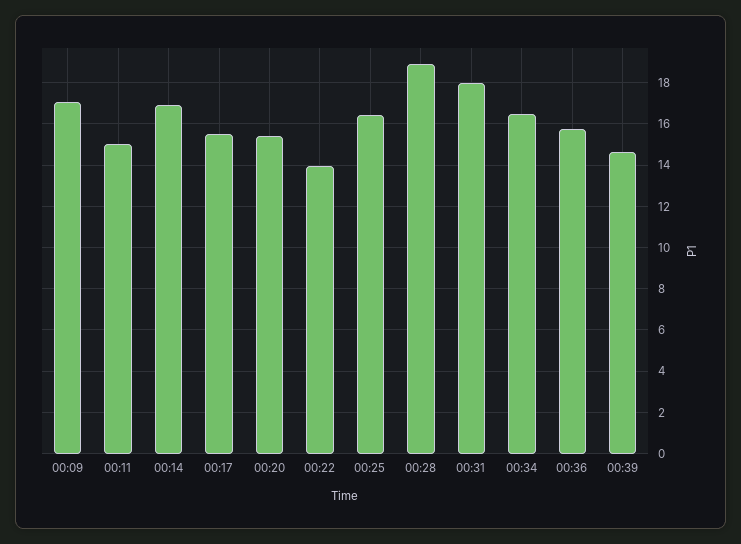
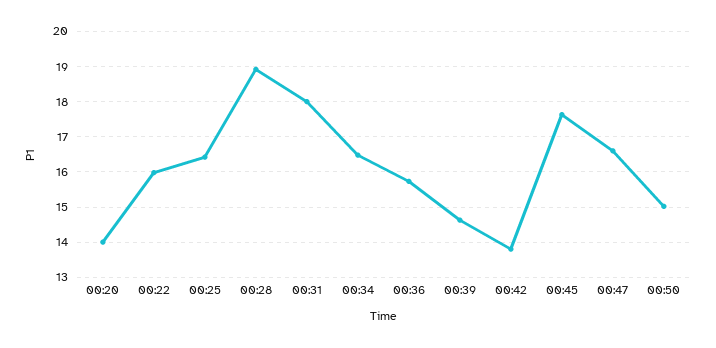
00:09: 17 -> none
00:11: 15 -> none
00:14: 17 -> none
00:17: 15.5 -> none
00:20: 15.5 -> 14
00:22: 14 -> 16
00:42: none -> 13.8
00:45: none -> 17.6
00:47: none -> 16.6
00:50: none -> 15

